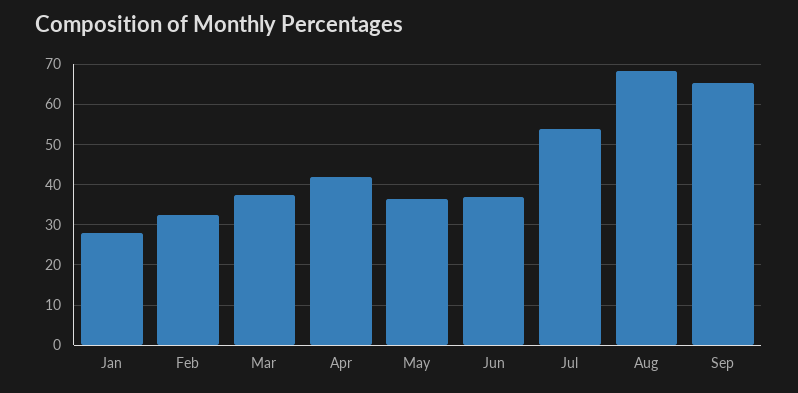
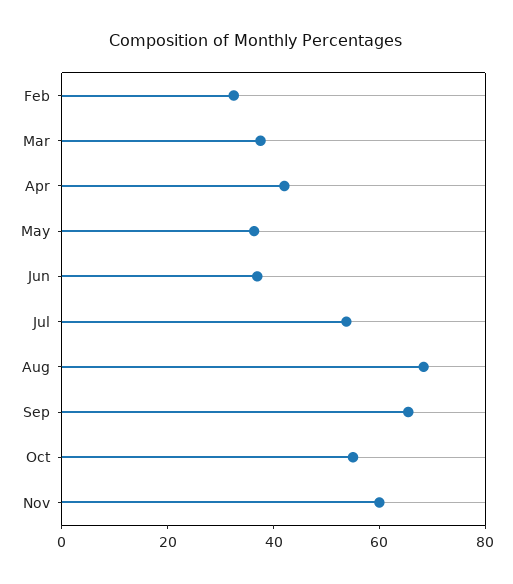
Jan: 28 -> none
Oct: none -> 55
Nov: none -> 60

